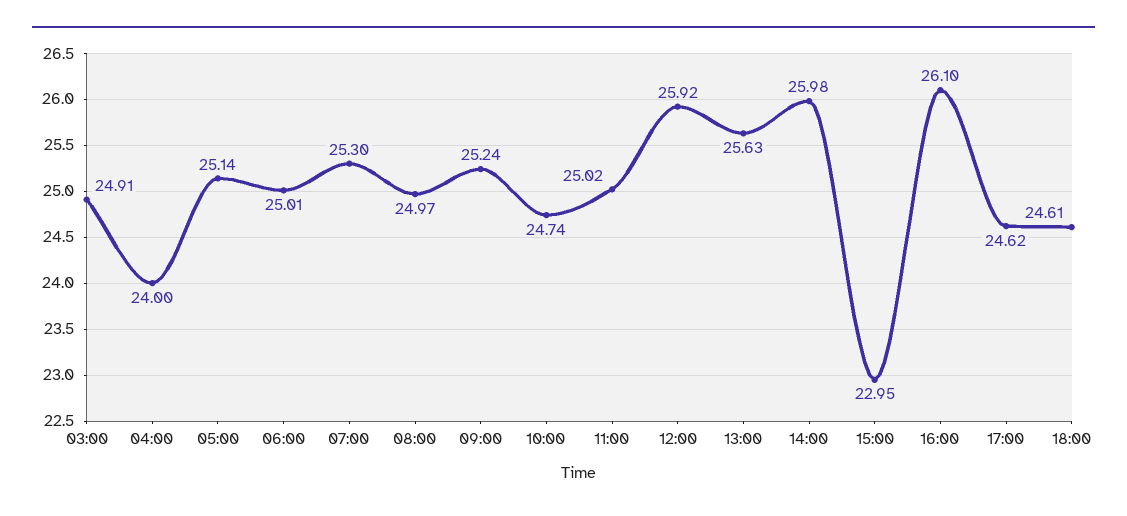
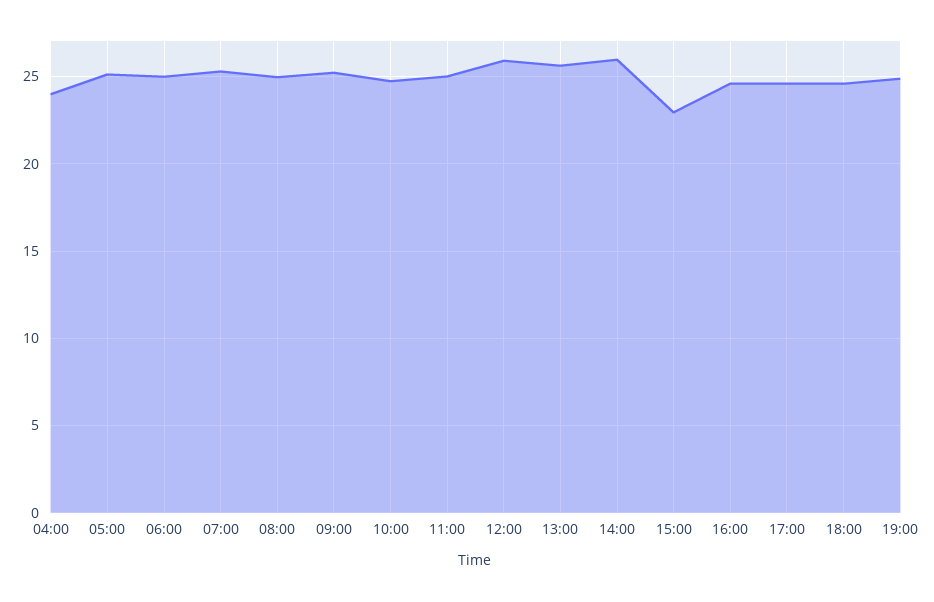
03:00: 24.91 -> none
16:00: 26.1 -> 24.5
19:00: none -> 25

